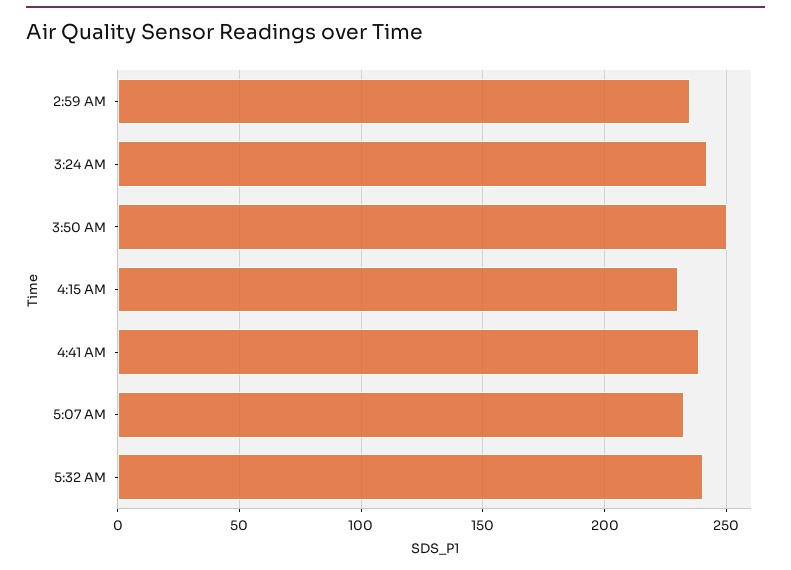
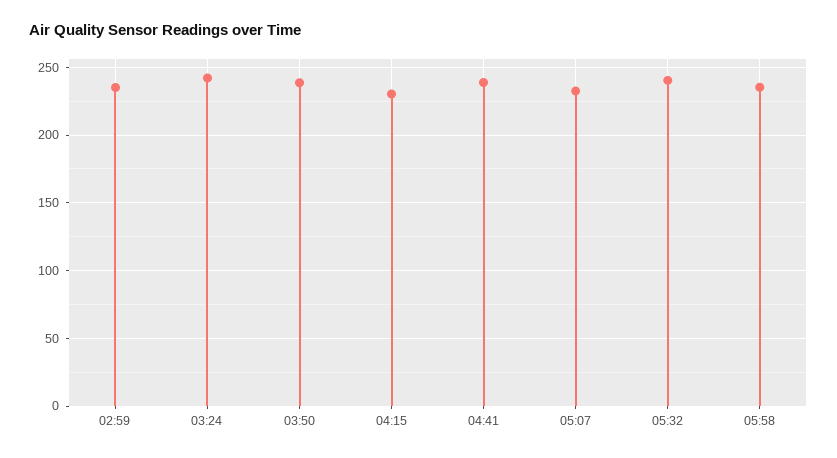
3:50 AM: 250 -> 240
05:58: none -> 235

